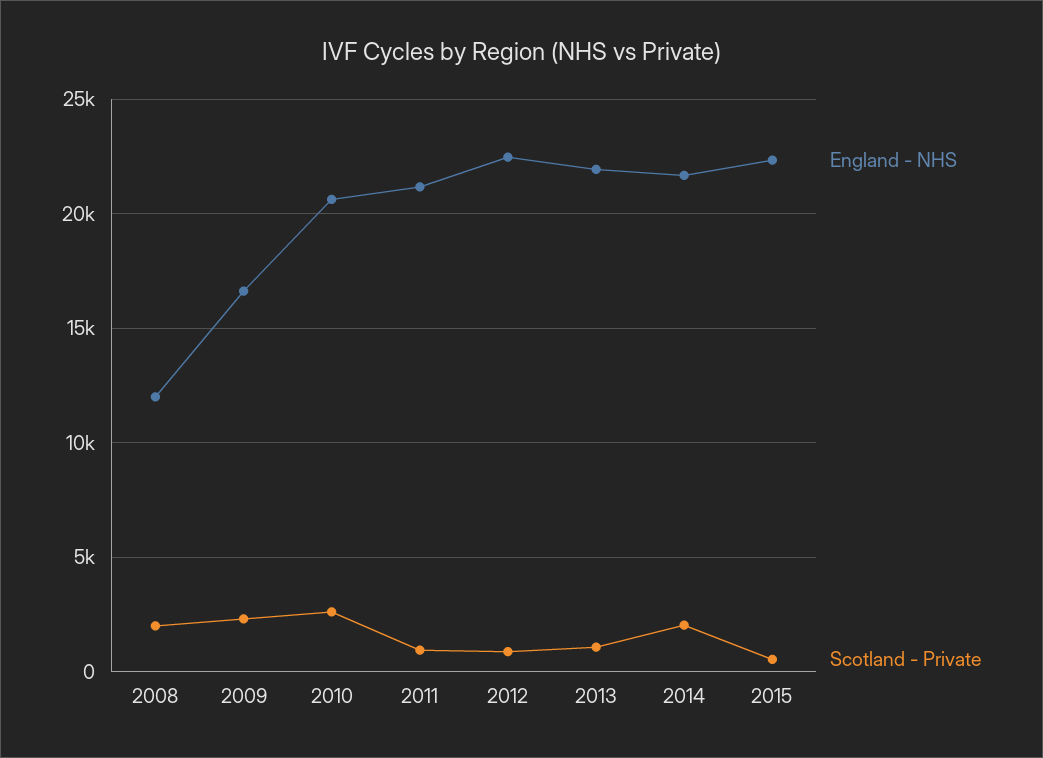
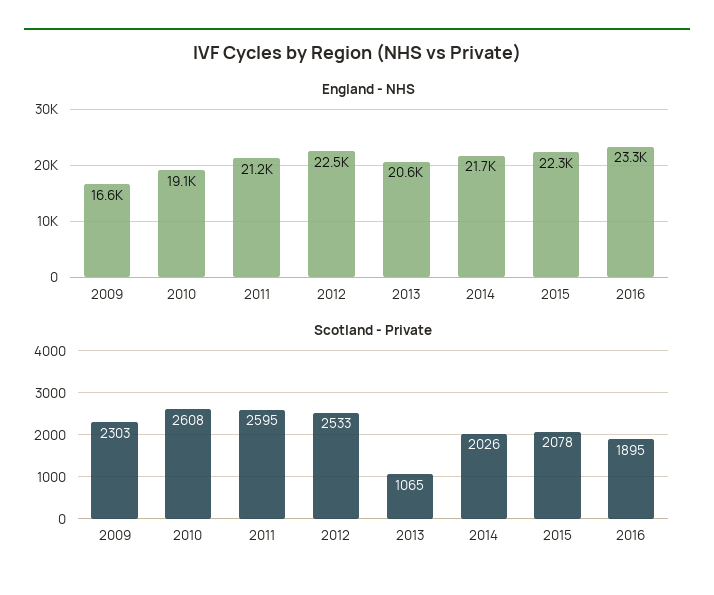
England - NHS, 2008: 12000 -> none
Scotland - Private, 2008: 2000 -> none
England - NHS, 2010: 20500 -> 19100
Scotland - Private, 2011: 1000 -> 2595
Scotland - Private, 2012: 1000 -> 2533
England - NHS, 2013: 22000 -> 20600
Scotland - Private, 2015: 500 -> 2078
England - NHS, 2016: none -> 23300
Scotland - Private, 2016: none -> 1895

